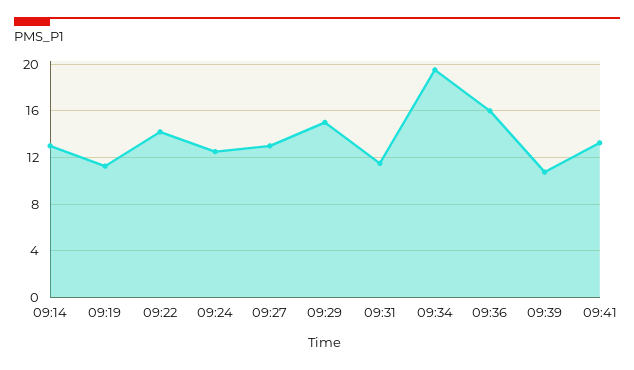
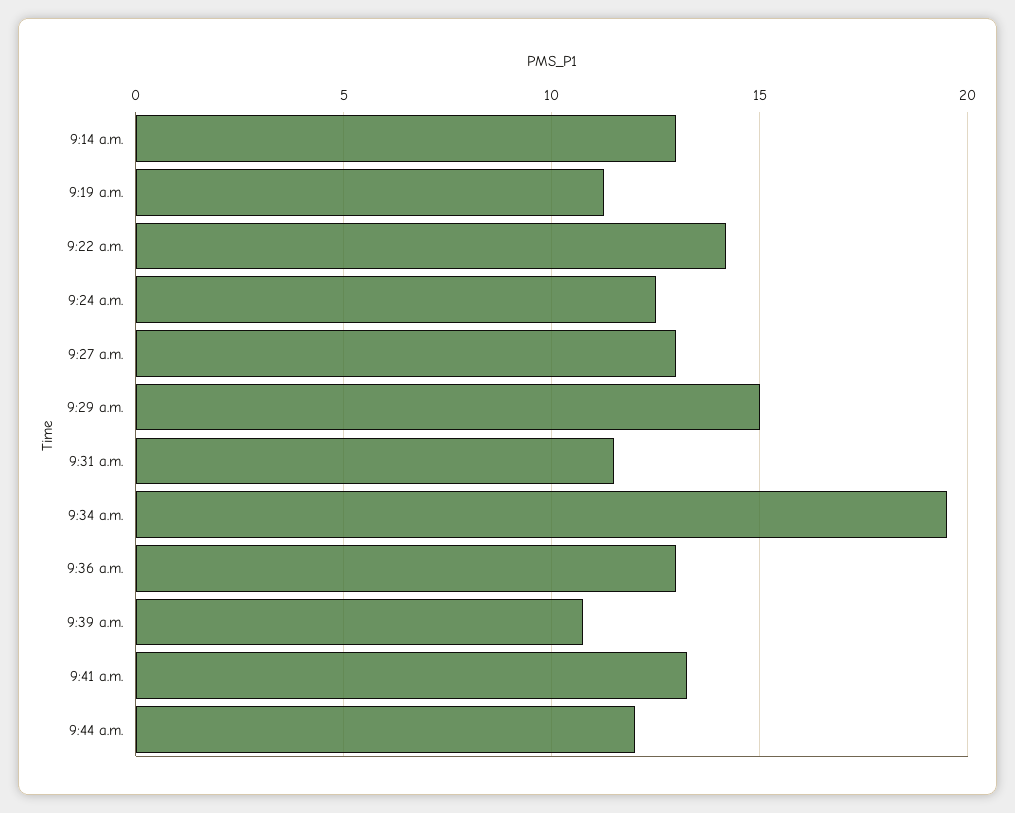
09:36: 16 -> 13
9:44 a.m.: none -> 12

